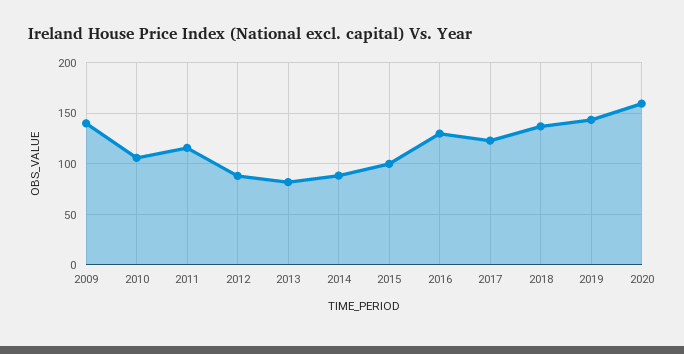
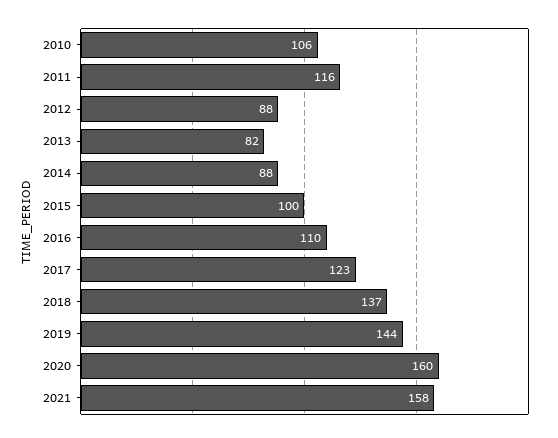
2009: 140 -> none
2016: 130 -> 110
2021: none -> 158

